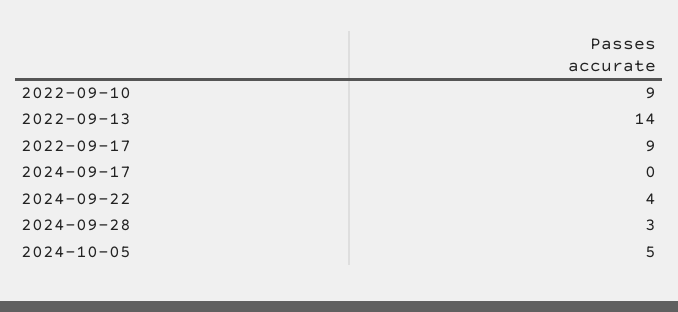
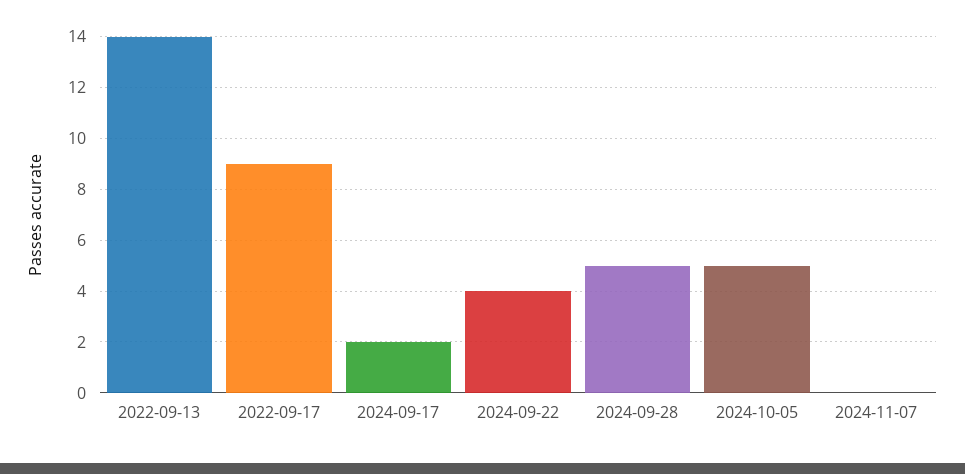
2022-09-10: 9 -> none
2024-09-17: 0 -> 2
2024-09-28: 3 -> 5
2024-11-07: none -> 0

